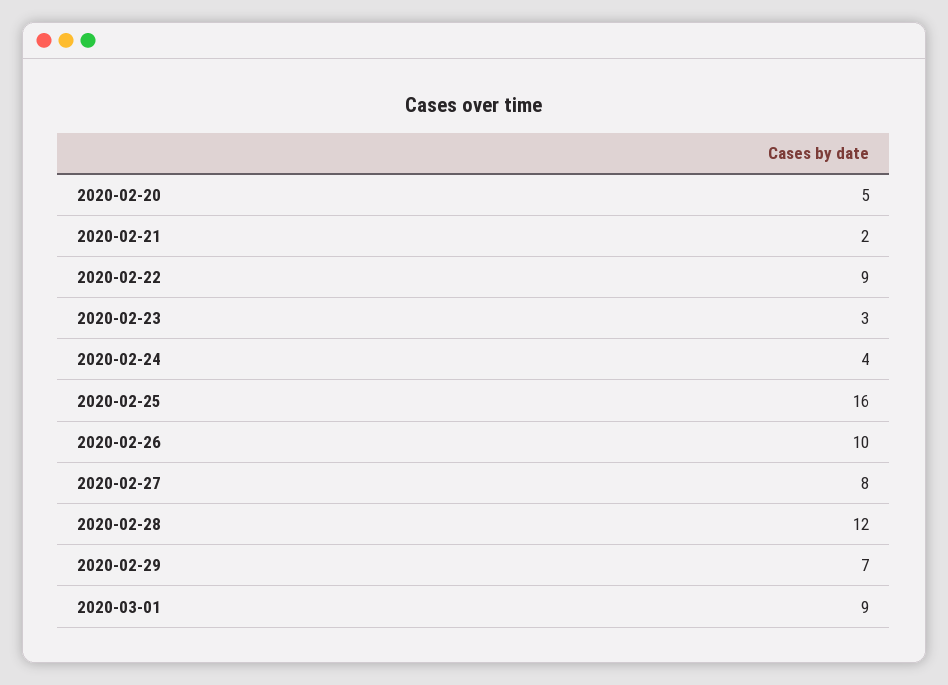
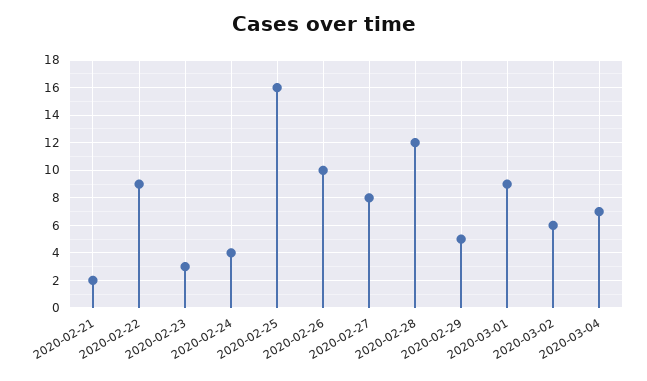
2020-02-20: 5 -> none
2020-02-29: 7 -> 5
2020-03-02: none -> 6
2020-03-04: none -> 7

